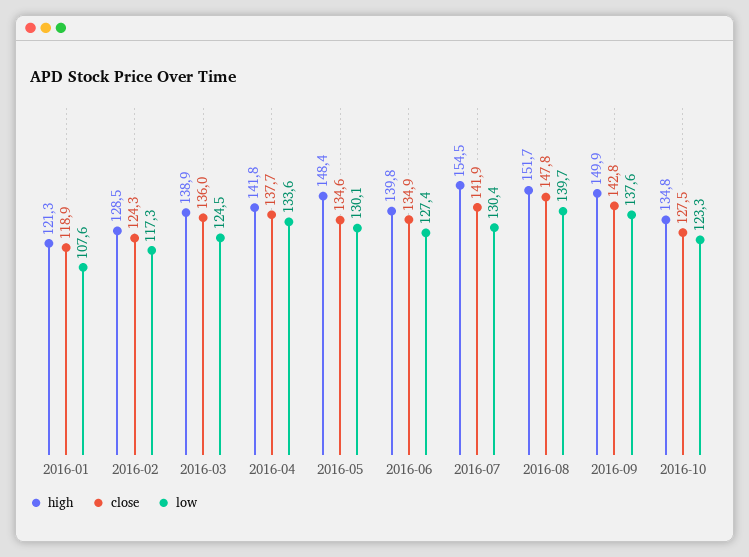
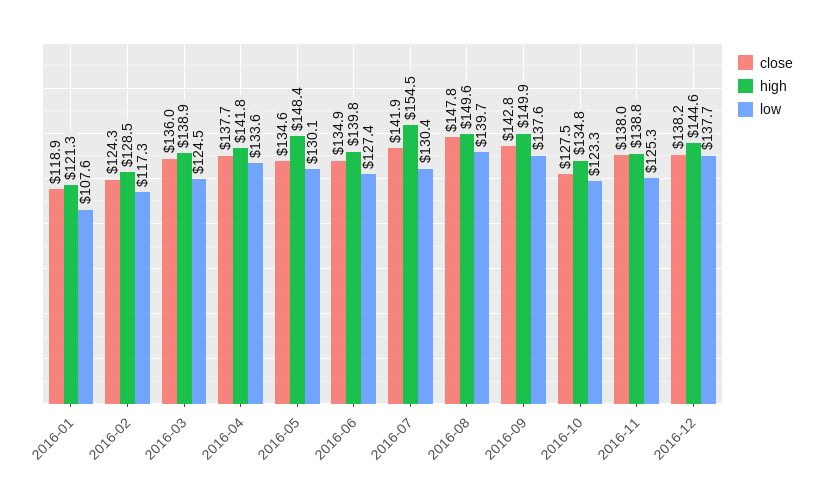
high, 2016-08: 151.7 -> 149.6
close, 2016-11: none -> 138
high, 2016-11: none -> 138.8
low, 2016-11: none -> 125.3
close, 2016-12: none -> 138.2
high, 2016-12: none -> 144.6
low, 2016-12: none -> 137.7

